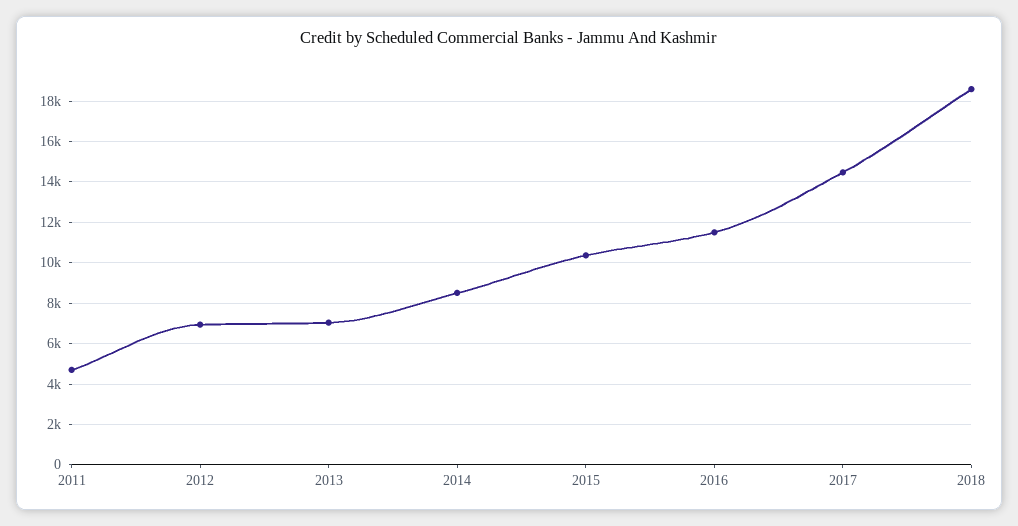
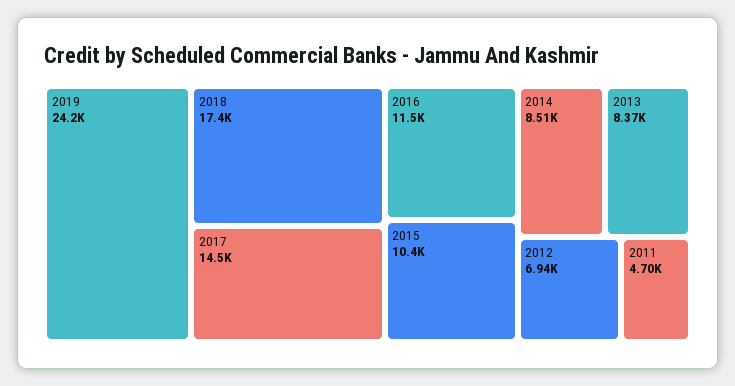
2013: 7000 -> 8370
2018: 18500 -> 17400
2019: none -> 24200

